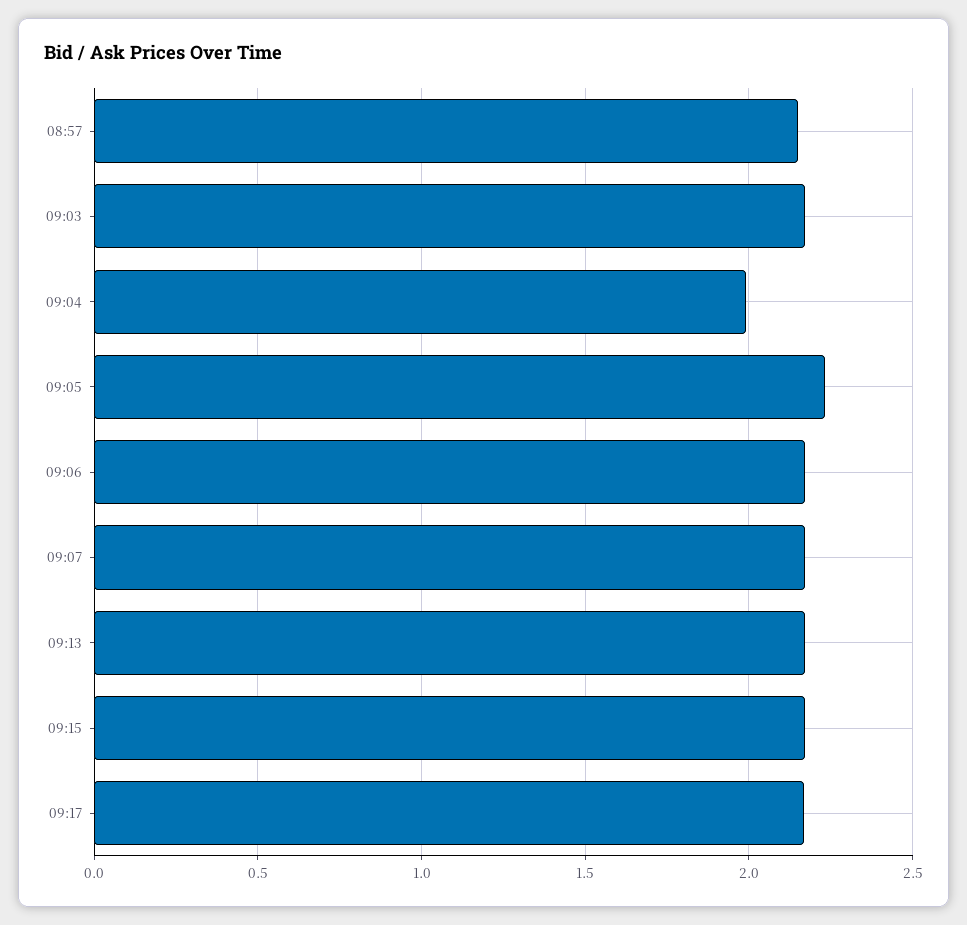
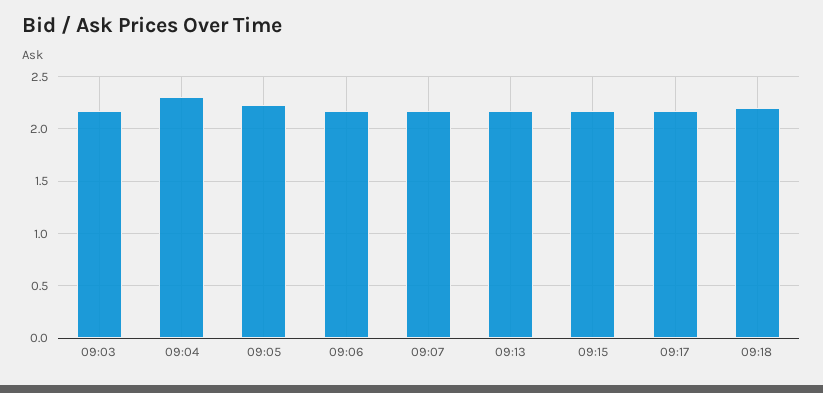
08:57: 2.15 -> none
09:04: 2 -> 2.3
09:18: none -> 2.2

